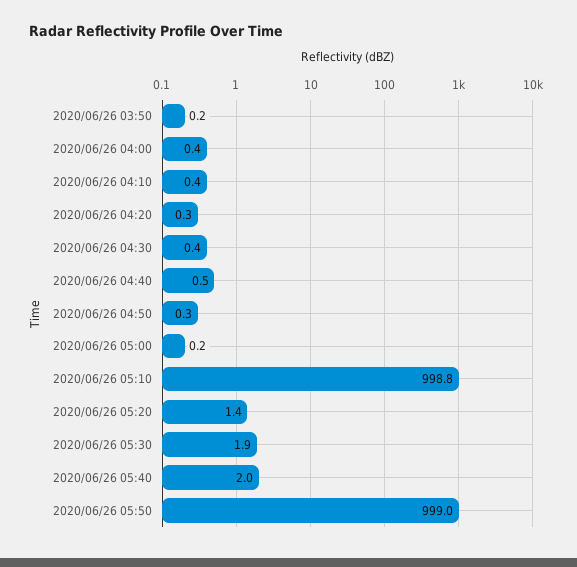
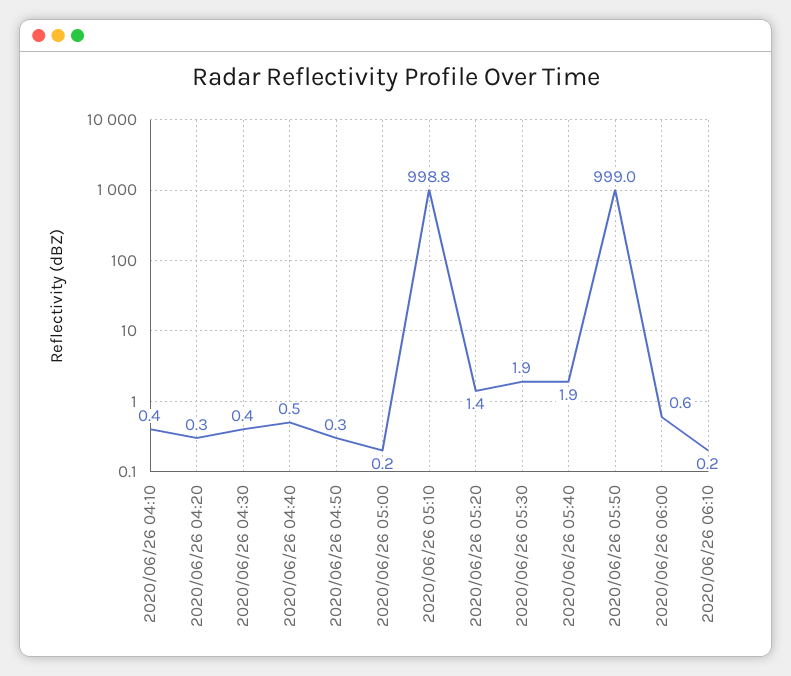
2020/06/26 03:50: 0.2 -> none
2020/06/26 04:00: 0.4 -> none
2020/06/26 05:40: 2 -> 1.9
2020/06/26 06:00: none -> 0.6
2020/06/26 06:10: none -> 0.2

